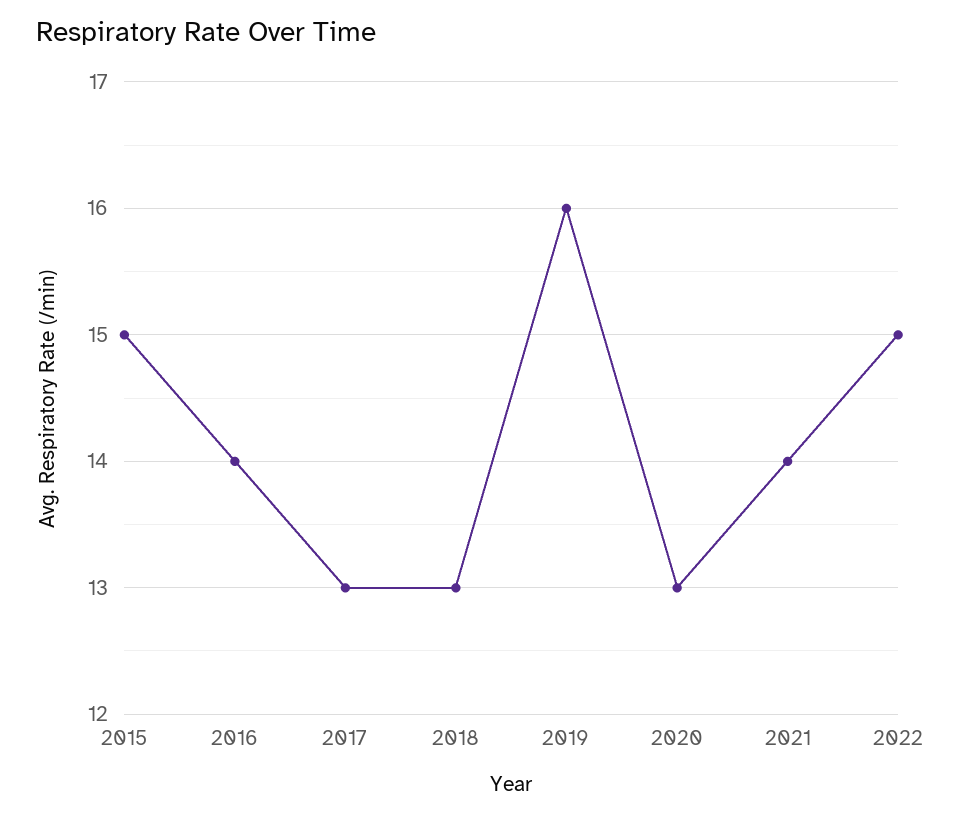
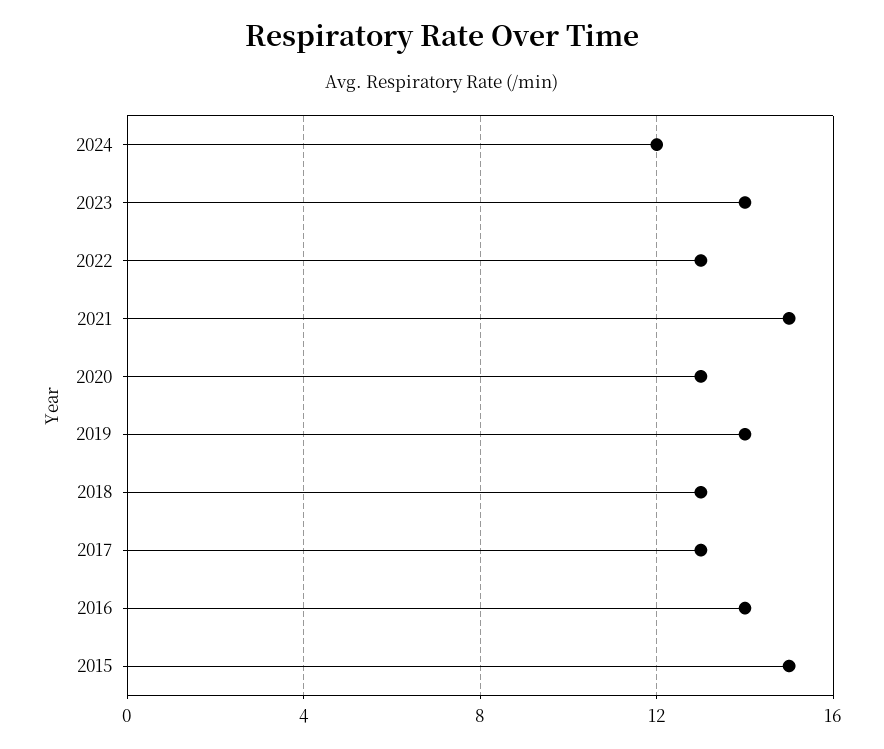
2019: 16 -> 14
2021: 14 -> 15
2022: 15 -> 13
2024: none -> 12
2023: none -> 14

